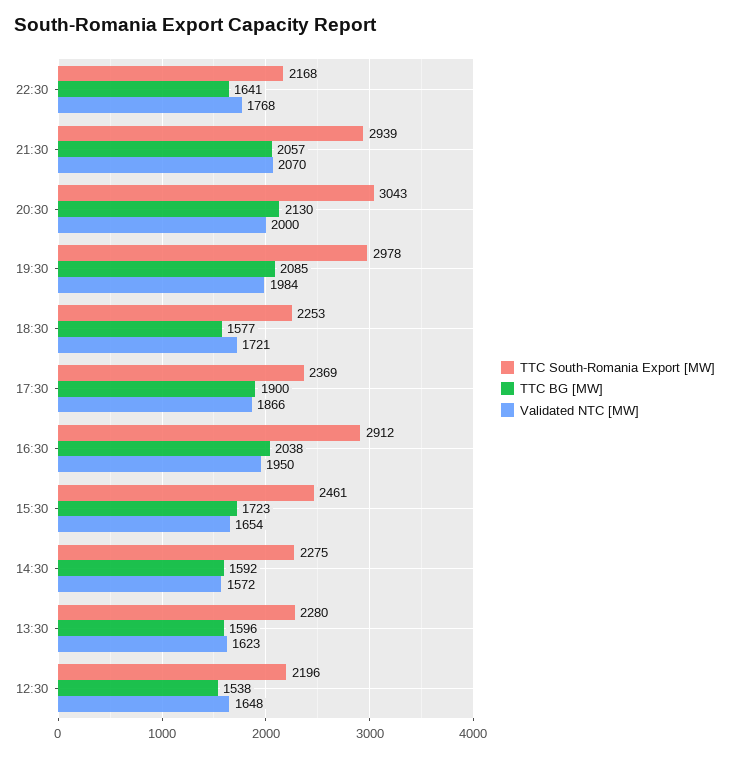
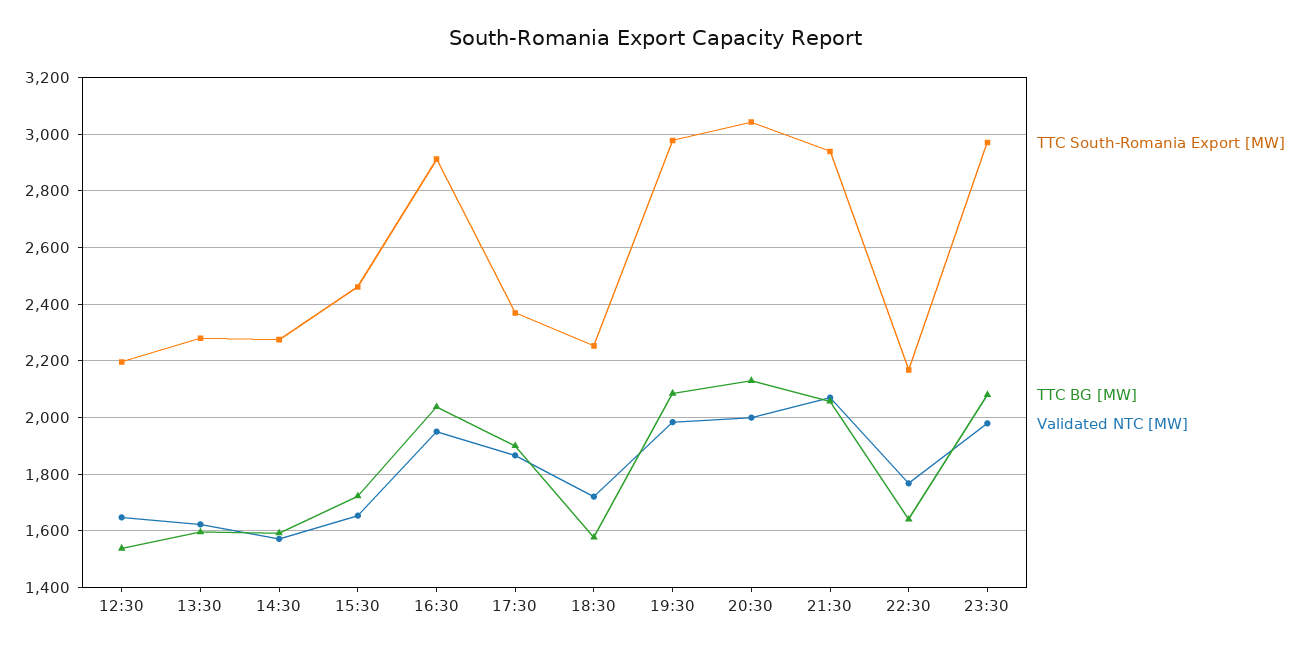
TTC South-Romania Export [MW], 23:30: none -> 2975
TTC BG [MW], 23:30: none -> 2075
Validated NTC [MW], 23:30: none -> 1975

